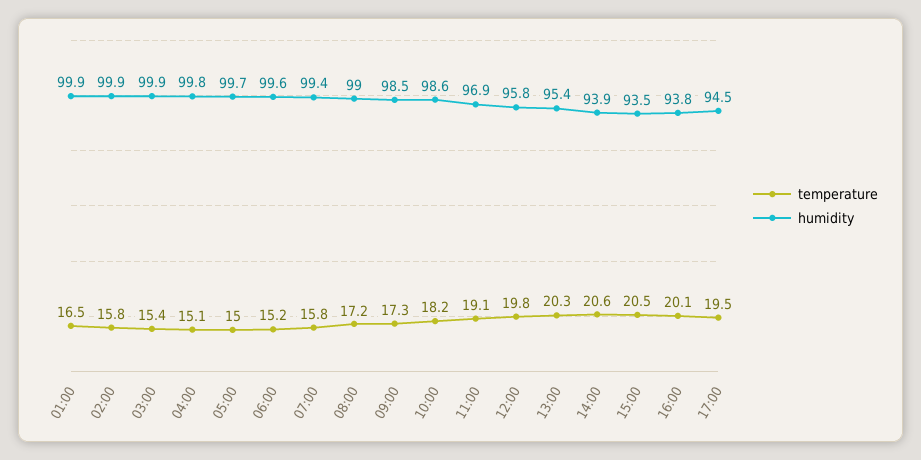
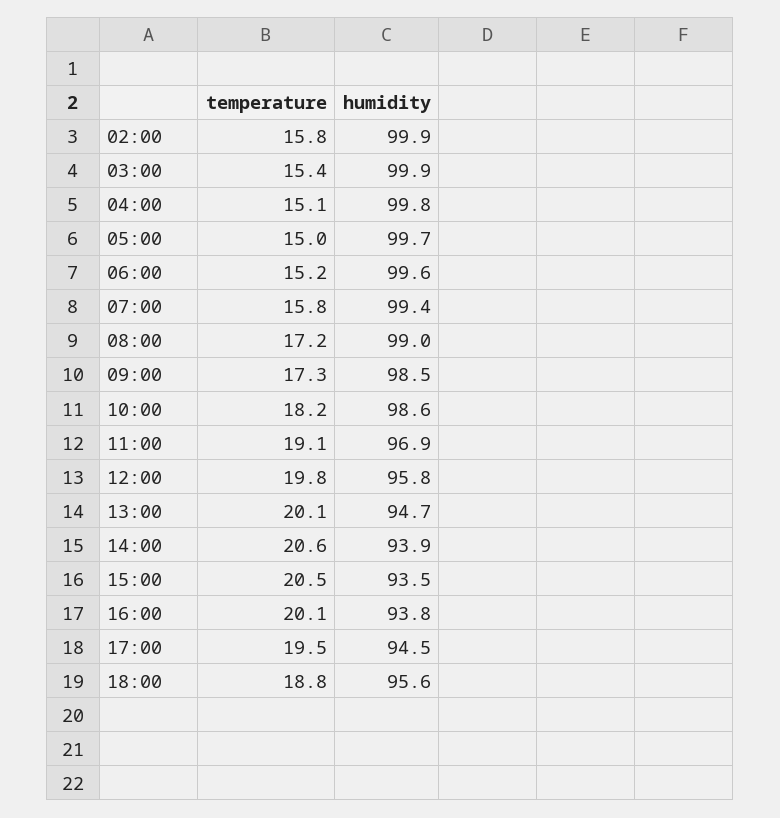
temperature, 01:00: 16.5 -> none
humidity, 01:00: 99.9 -> none
temperature, 13:00: 20.3 -> 20.1
humidity, 13:00: 95.4 -> 94.7
temperature, 18:00: none -> 18.8
humidity, 18:00: none -> 95.6

